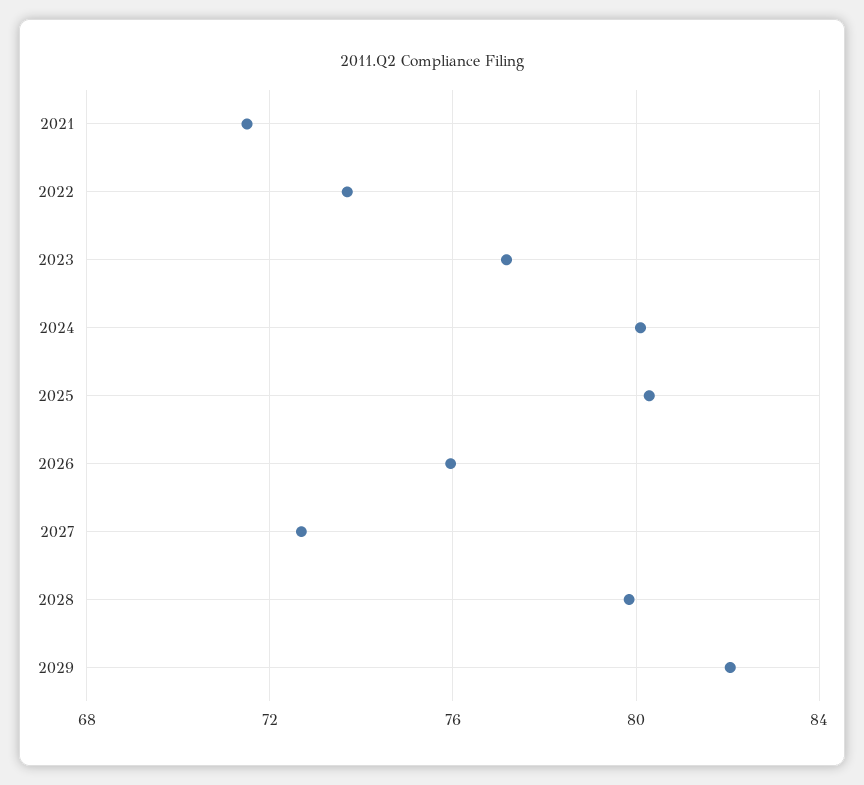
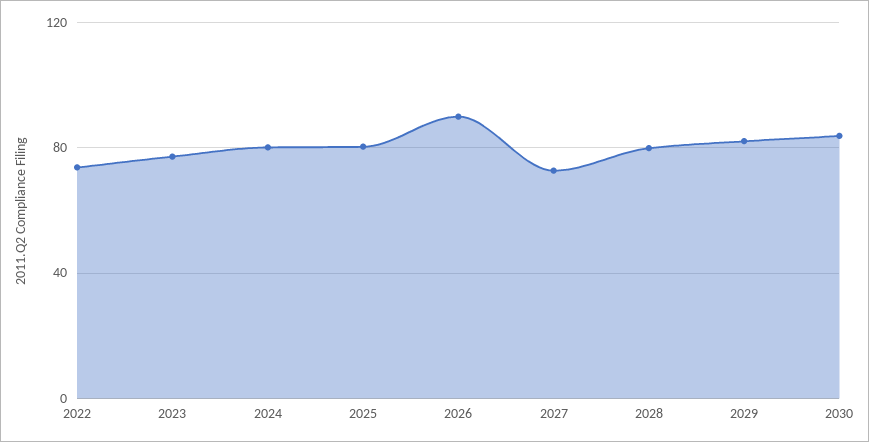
2021: 71.5 -> none
2026: 76 -> 90
2030: none -> 85

